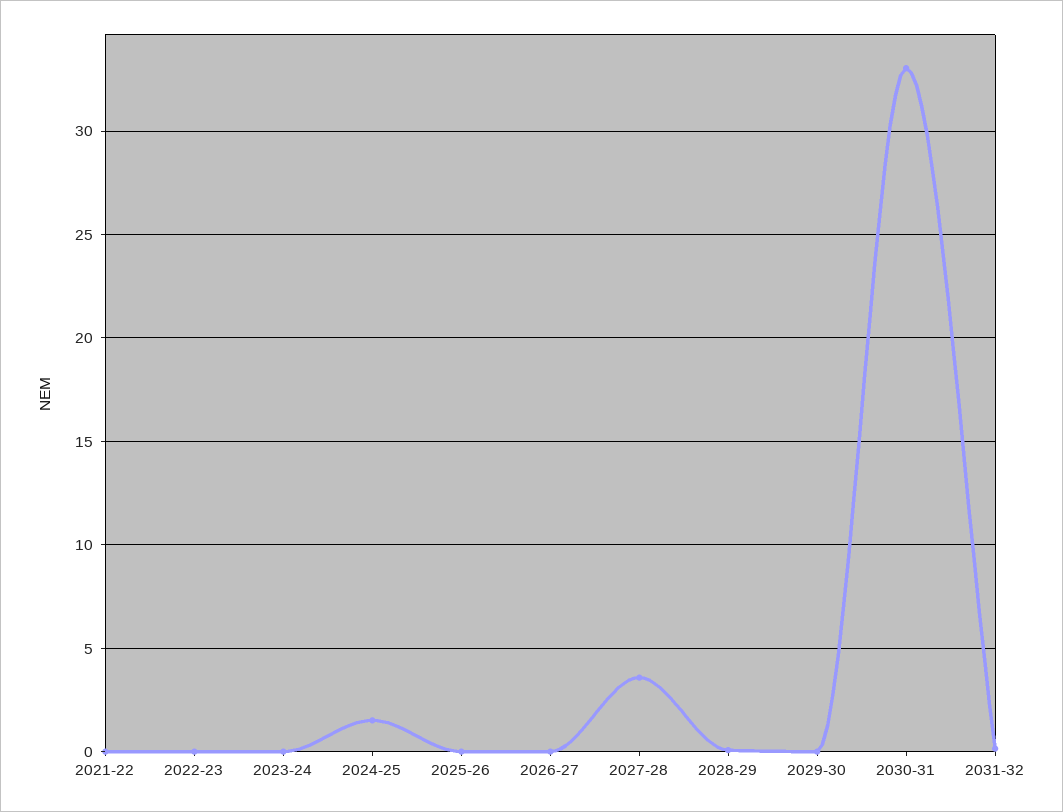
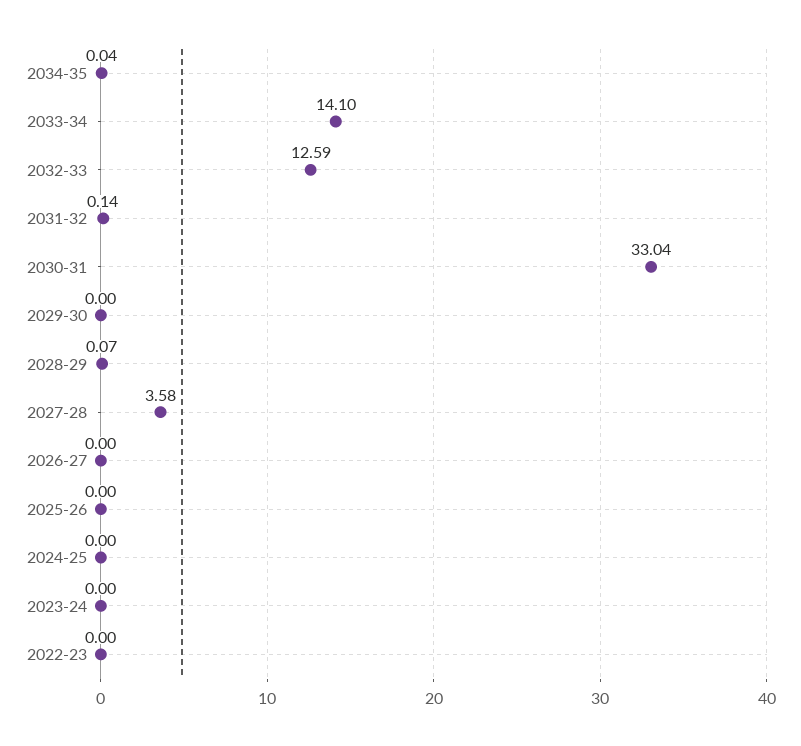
2021-22: 0 -> none
2024-25: 1.5 -> 0
2034-35: none -> 0.04
2033-34: none -> 14.1
2032-33: none -> 12.59

